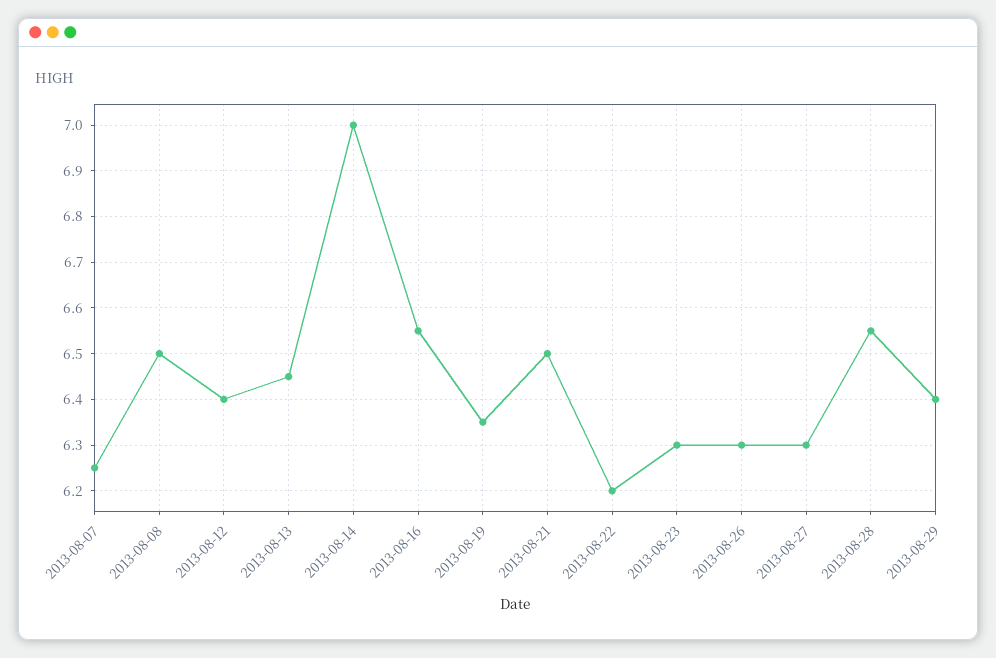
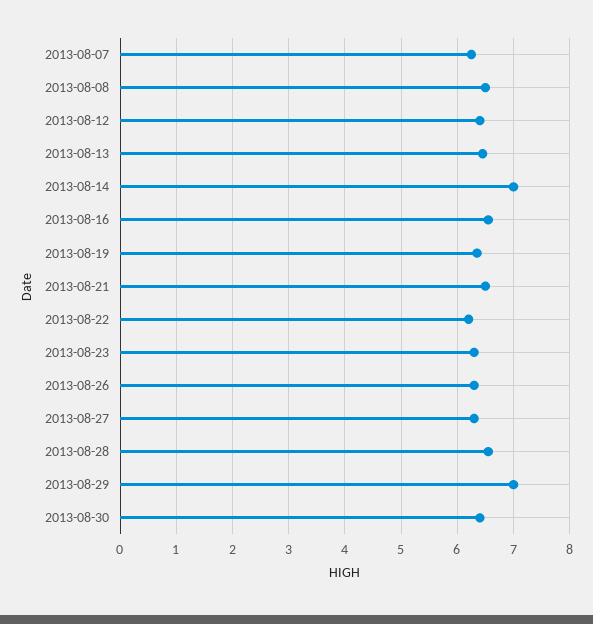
2013-08-29: 6.4 -> 7
2013-08-30: none -> 6.4

